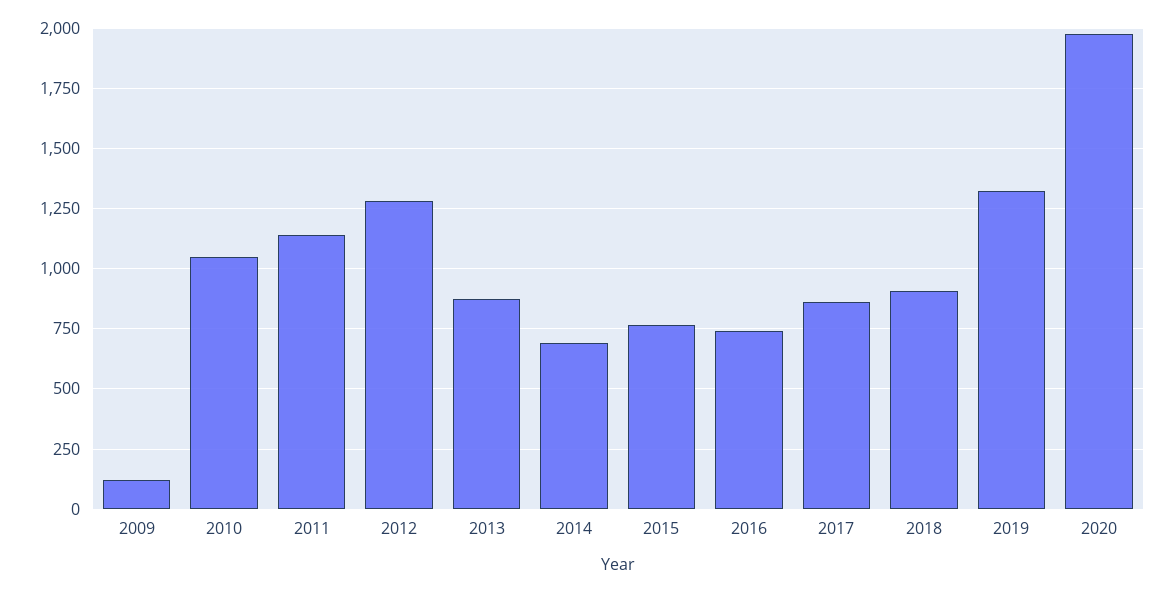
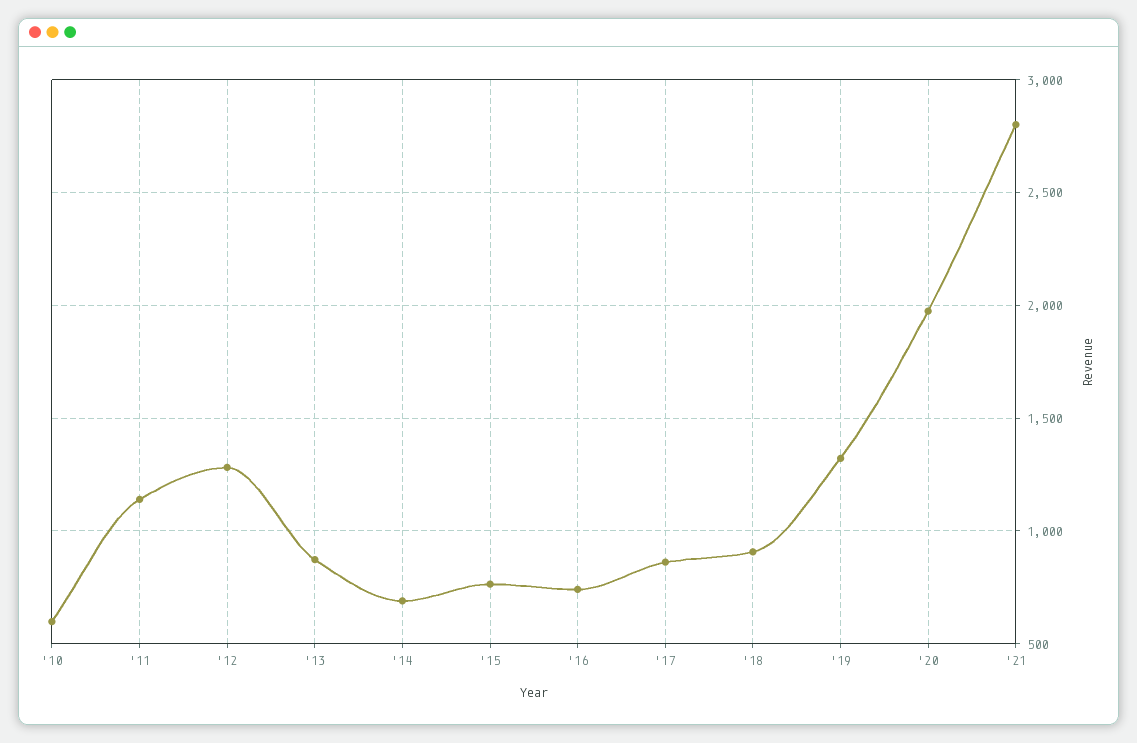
2009: 125 -> none
2010: 1050 -> 600
'21: none -> 2800

